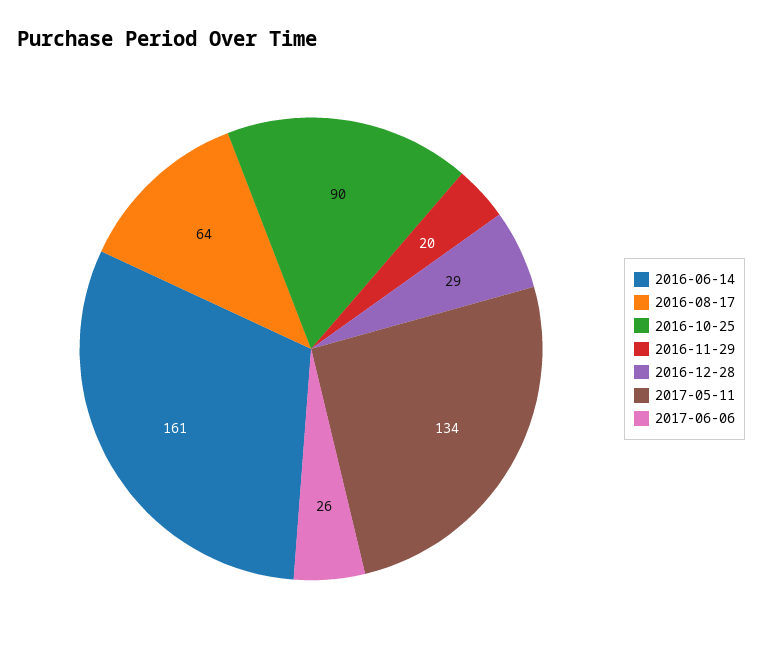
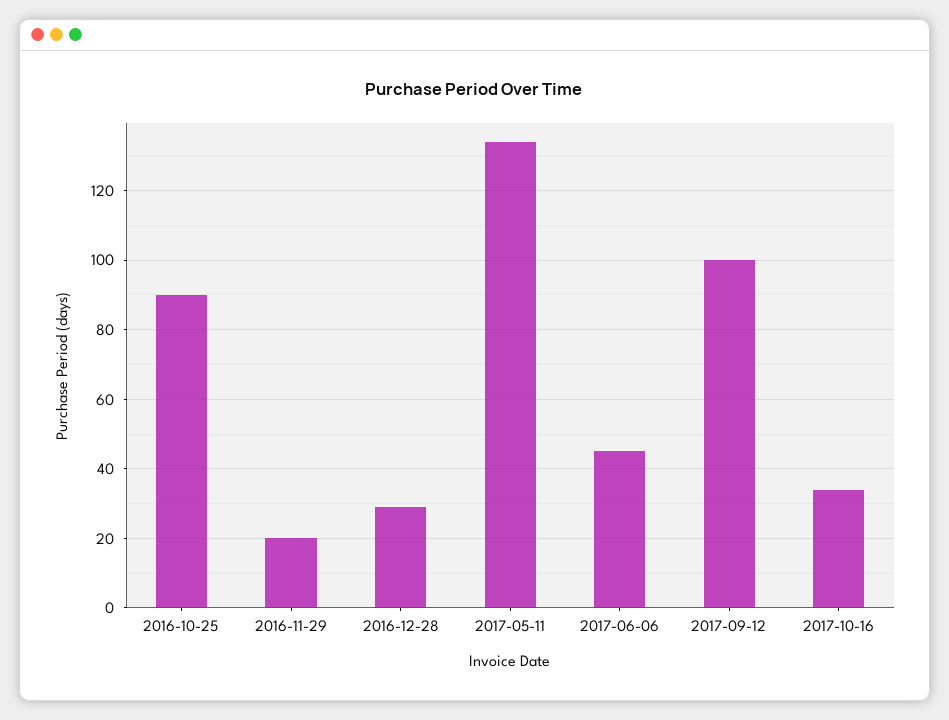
2016-06-14: 161 -> none
2016-08-17: 64 -> none
2017-06-06: 26 -> 45
2017-09-12: none -> 100
2017-10-16: none -> 35

